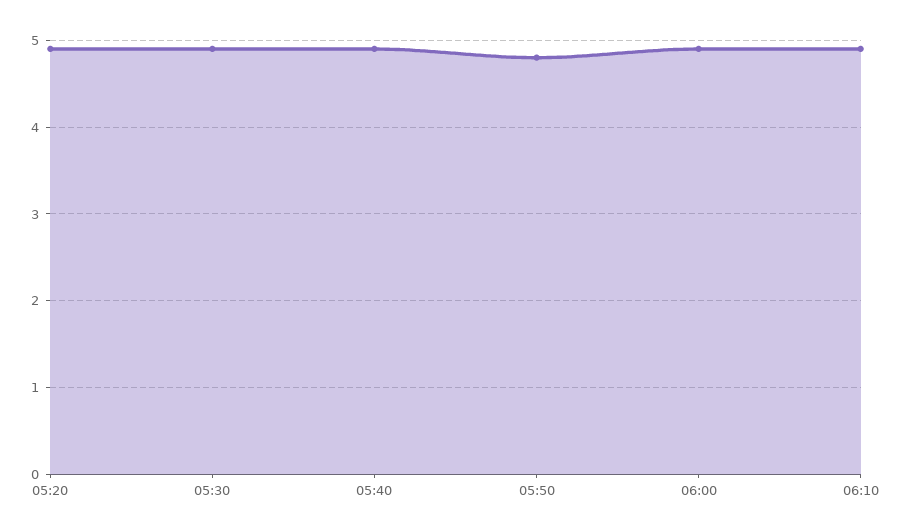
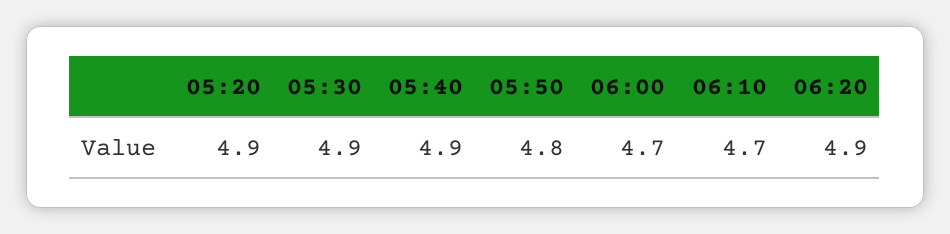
06:00: 4.9 -> 4.7
06:10: 4.9 -> 4.7
06:20: none -> 4.9

